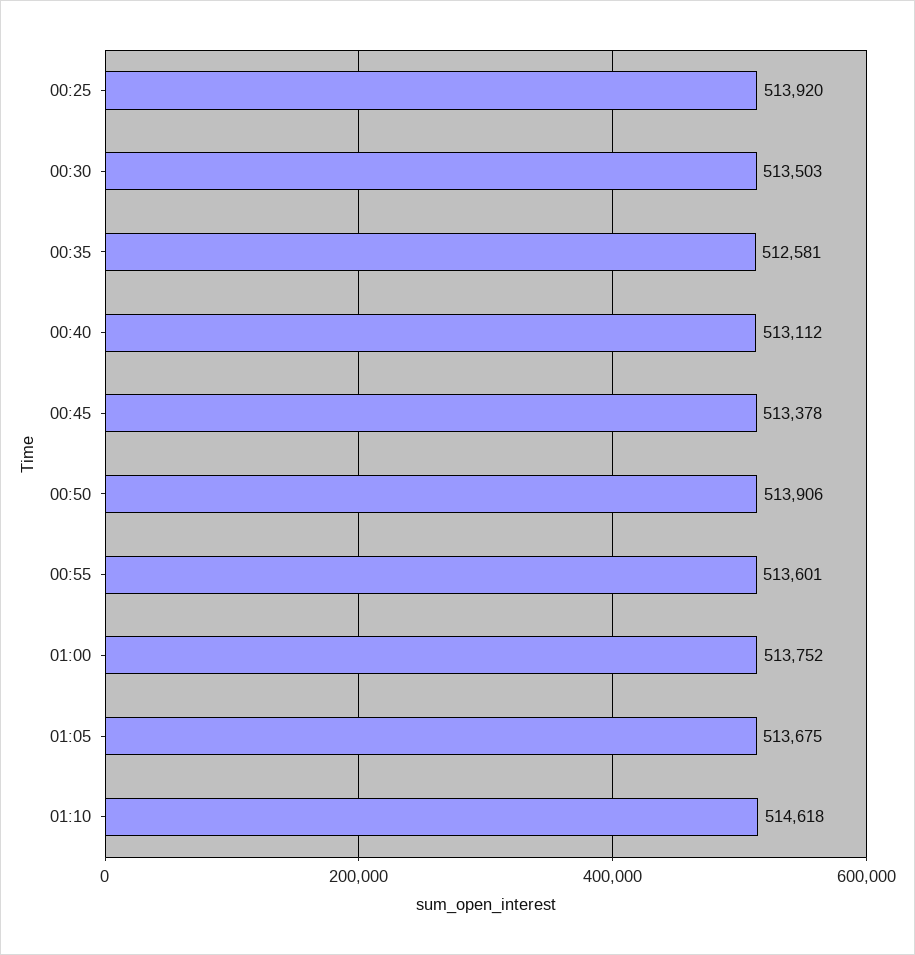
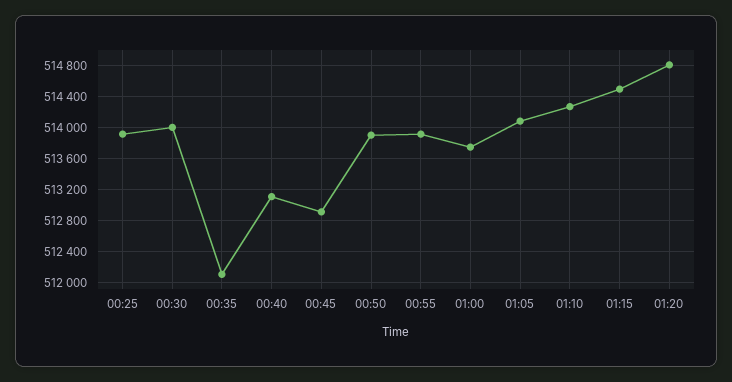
00:30: 513503 -> 514000
00:35: 512581 -> 512100
00:45: 513378 -> 512900
00:55: 513601 -> 513900
01:05: 513675 -> 514100
01:10: 514618 -> 514300
01:15: none -> 514500
01:20: none -> 514800

